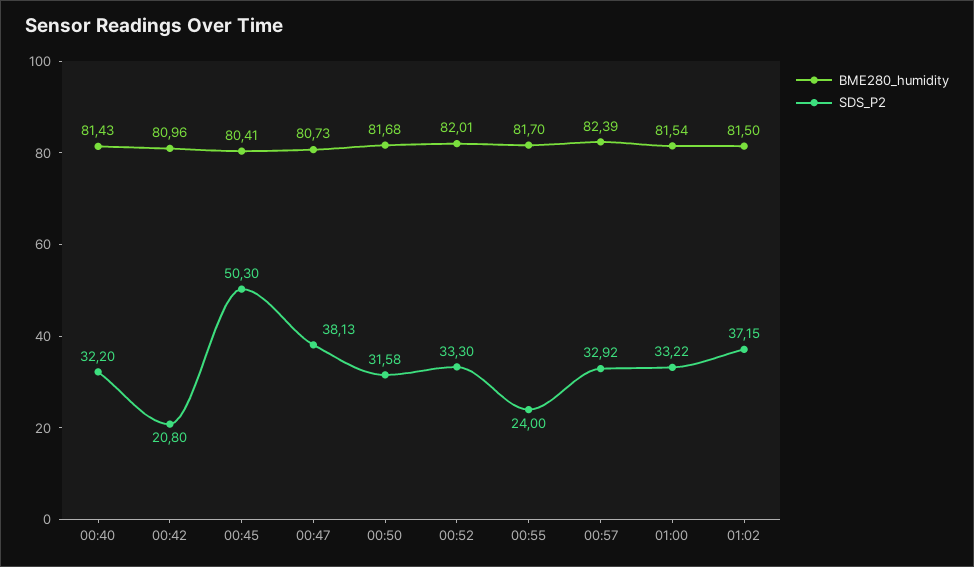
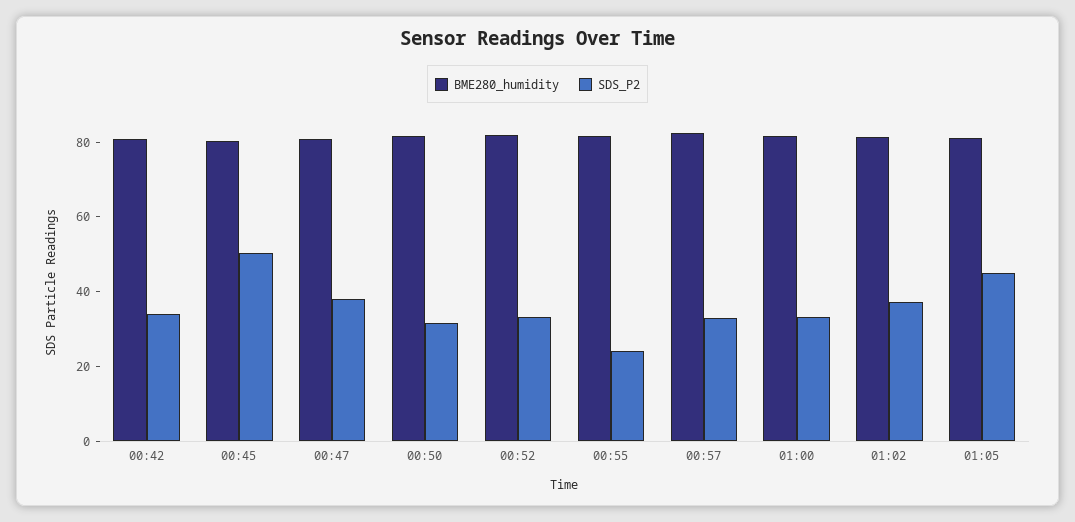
BME280_humidity, 00:40: 81.43 -> none
SDS_P2, 00:40: 32.2 -> none
SDS_P2, 00:42: 20.8 -> 35
BME280_humidity, 01:05: none -> 80
SDS_P2, 01:05: none -> 45

